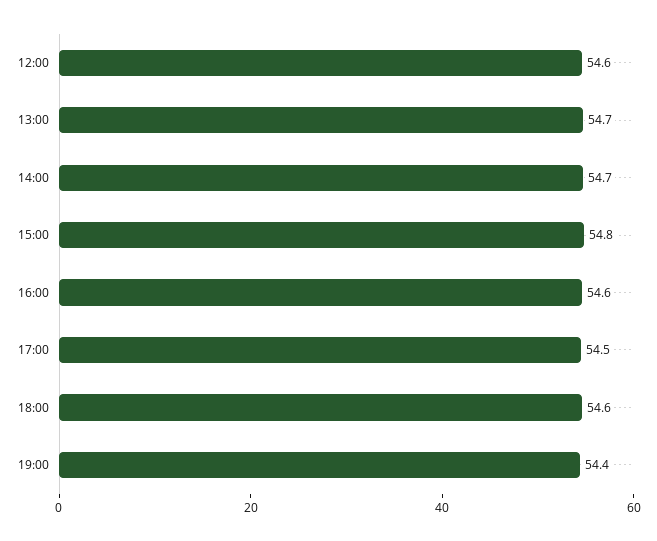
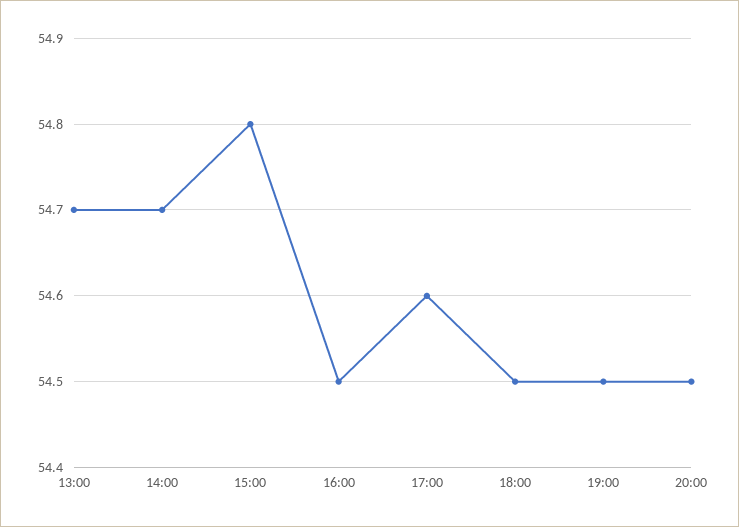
12:00: 54.6 -> none
16:00: 54.6 -> 54.5
17:00: 54.5 -> 54.6
18:00: 54.6 -> 54.5
19:00: 54.4 -> 54.5
20:00: none -> 54.5

